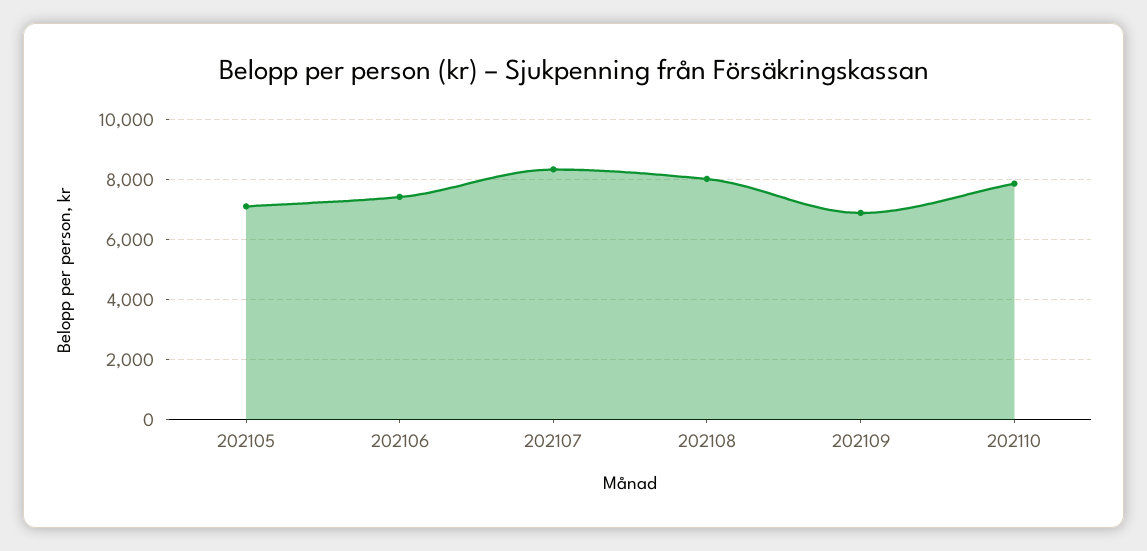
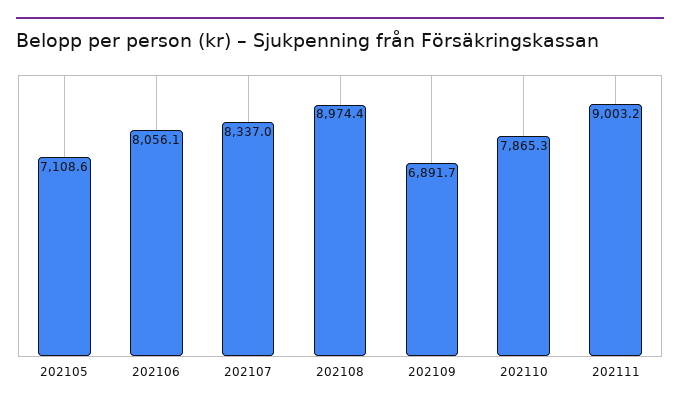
202106: 7400 -> 8056.1
202108: 8000 -> 8974.4
202111: none -> 9003.2

